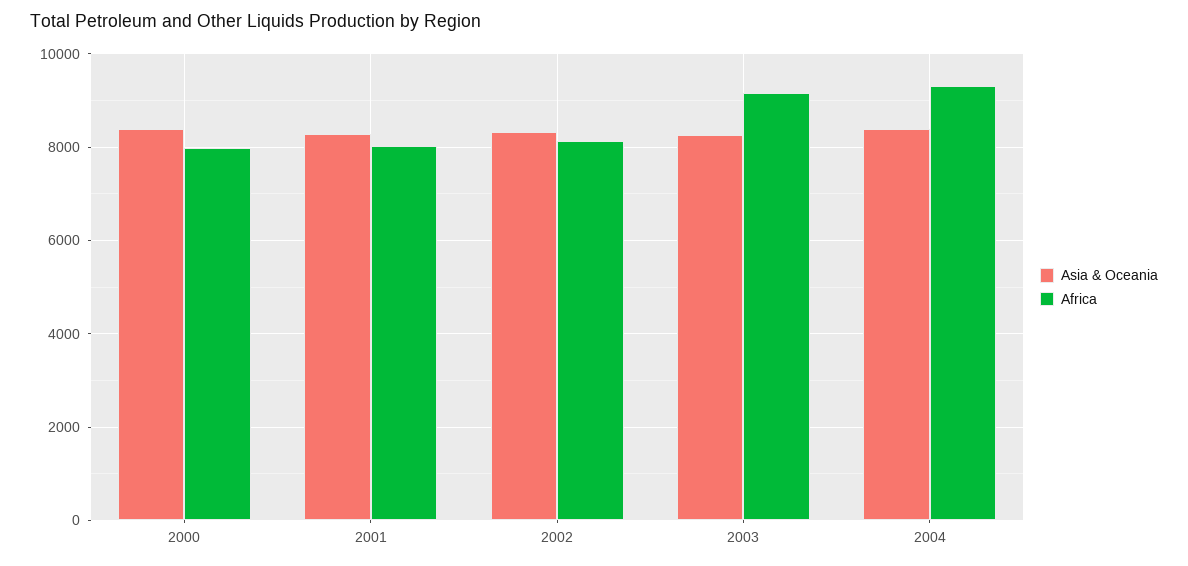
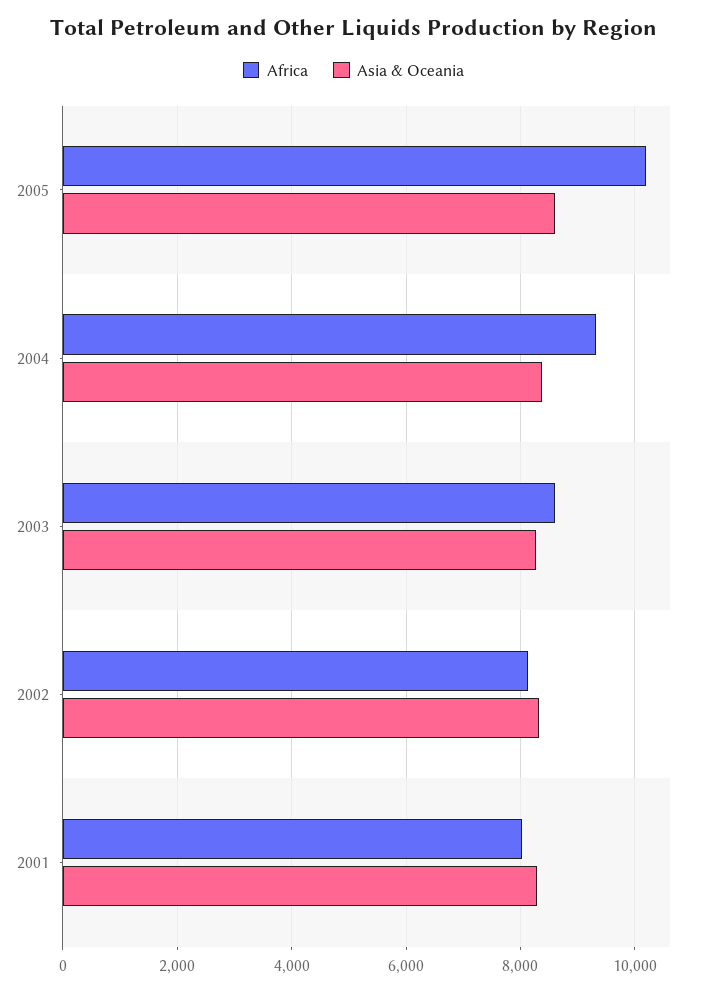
Asia & Oceania, 2000: 8400 -> none
Africa, 2000: 8000 -> none
Africa, 2003: 9200 -> 8600
Africa, 2005: none -> 10200
Asia & Oceania, 2005: none -> 8600

